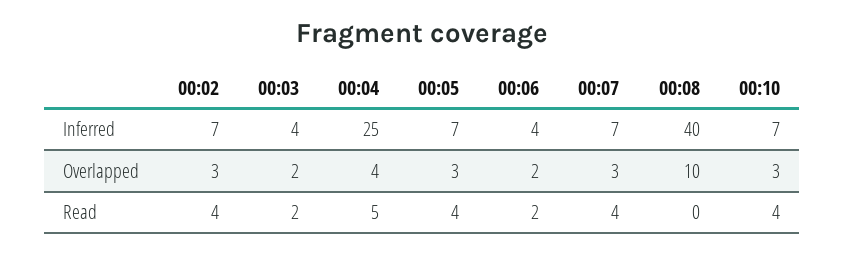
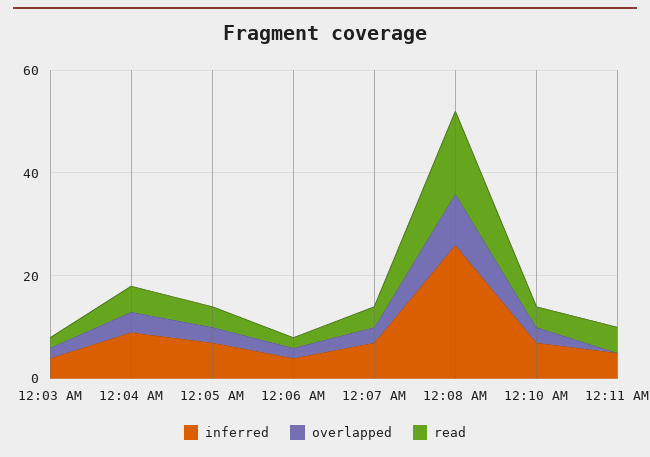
Inferred, 00:02: 7 -> none
Inferred, 00:04: 25 -> 10
Inferred, 00:08: 40 -> 25
Overlapped, 00:02: 3 -> none
Read, 00:02: 4 -> none
Read, 00:08: 0 -> 15
Inferred, 12:11 AM: none -> 5
Overlapped, 12:11 AM: none -> 0
Read, 12:11 AM: none -> 5

